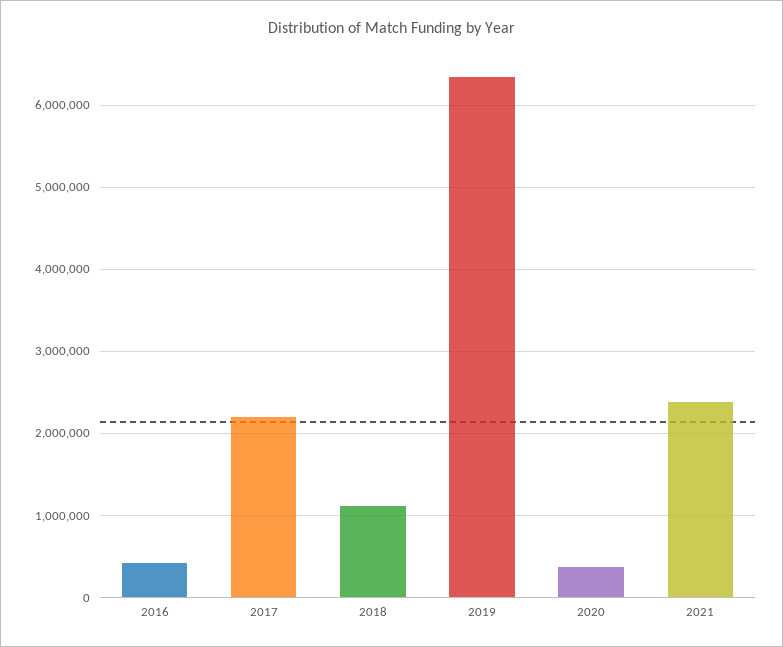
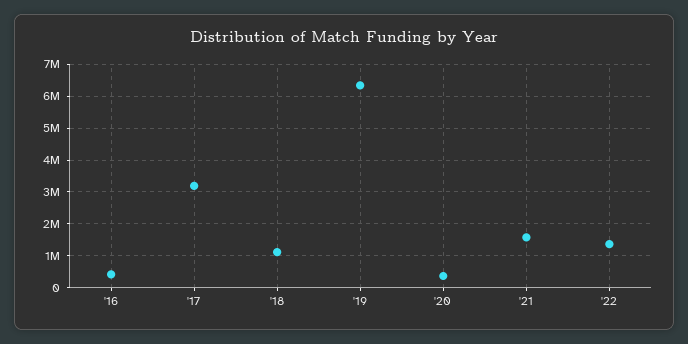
2017: 2200000 -> 3200000
2021: 2400000 -> 1600000
'22: none -> 1400000

